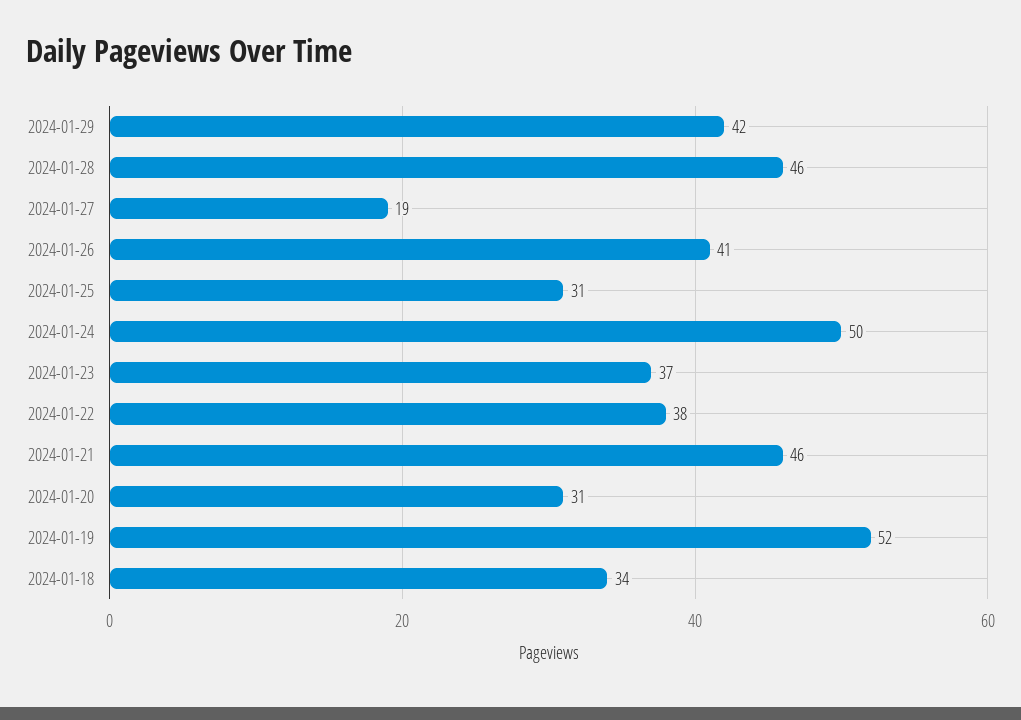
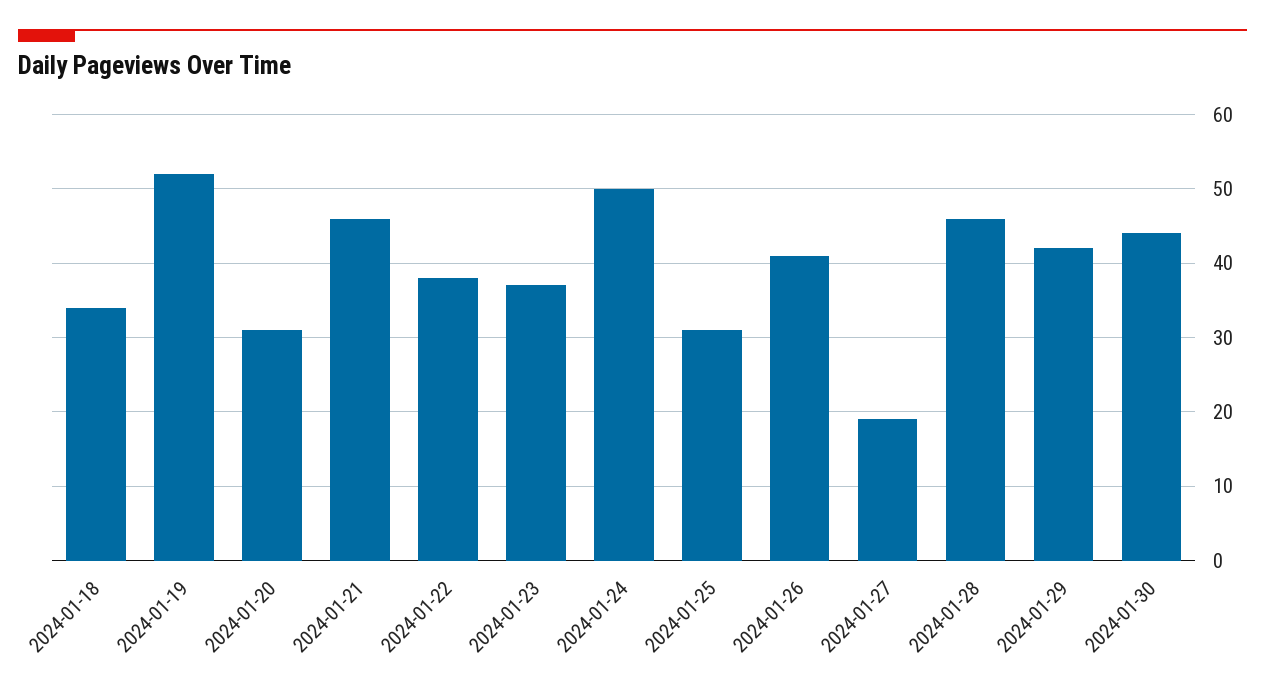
2024-01-30: none -> 44

